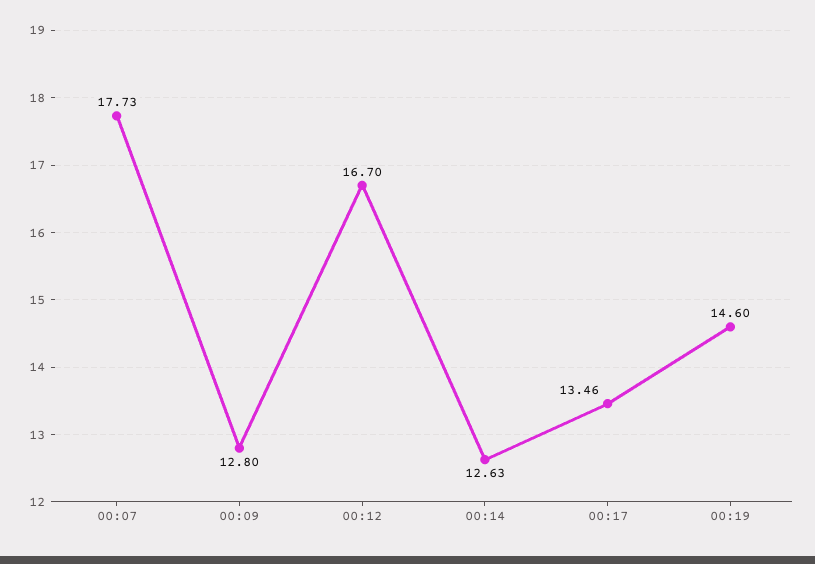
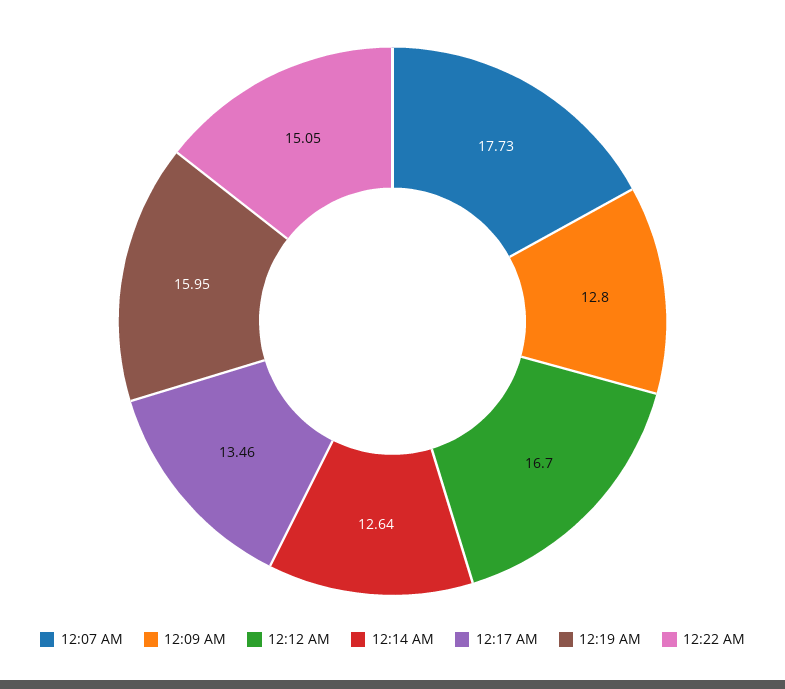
00:14: 12.63 -> 12.64
00:19: 14.6 -> 15.95
12:22 AM: none -> 15.05

